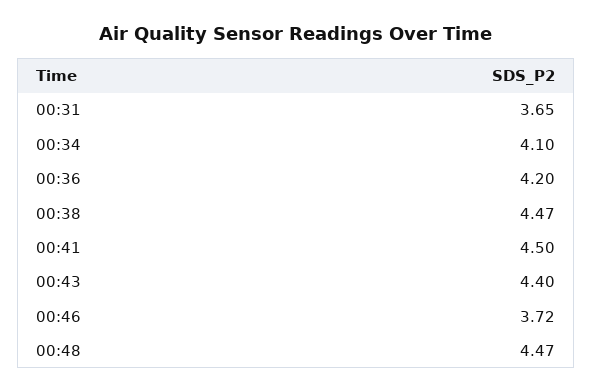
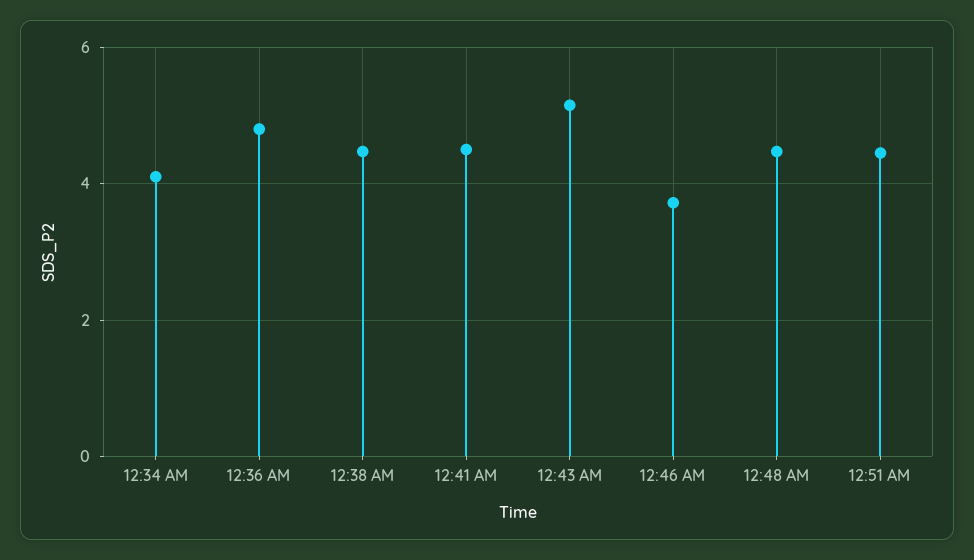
00:31: 3.65 -> none
00:36: 4.2 -> 4.8
00:43: 4.4 -> 5.2
12:51 AM: none -> 4.4

